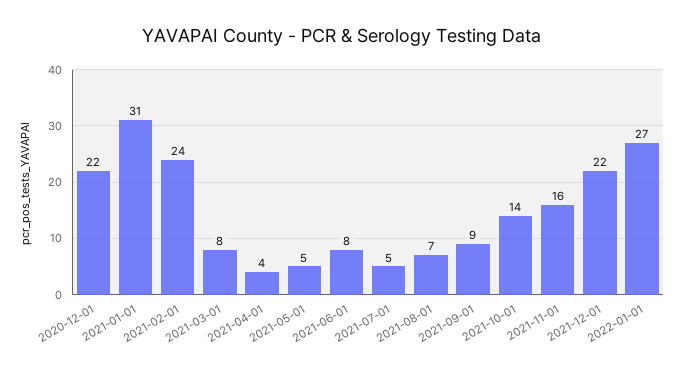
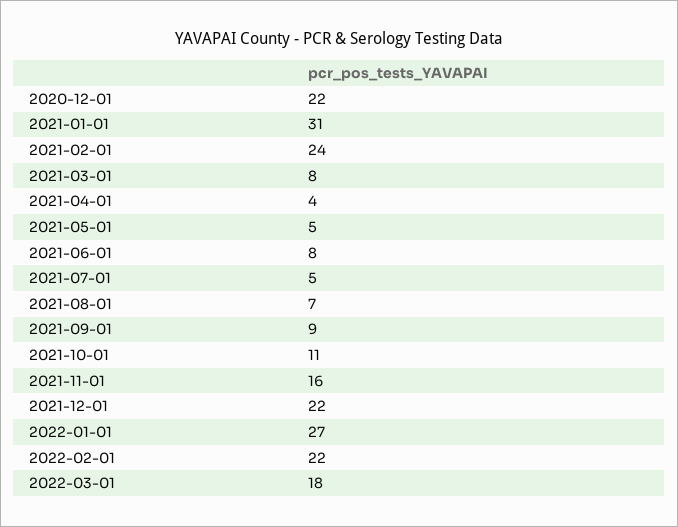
2021-10-01: 14 -> 11
2022-02-01: none -> 22
2022-03-01: none -> 18

